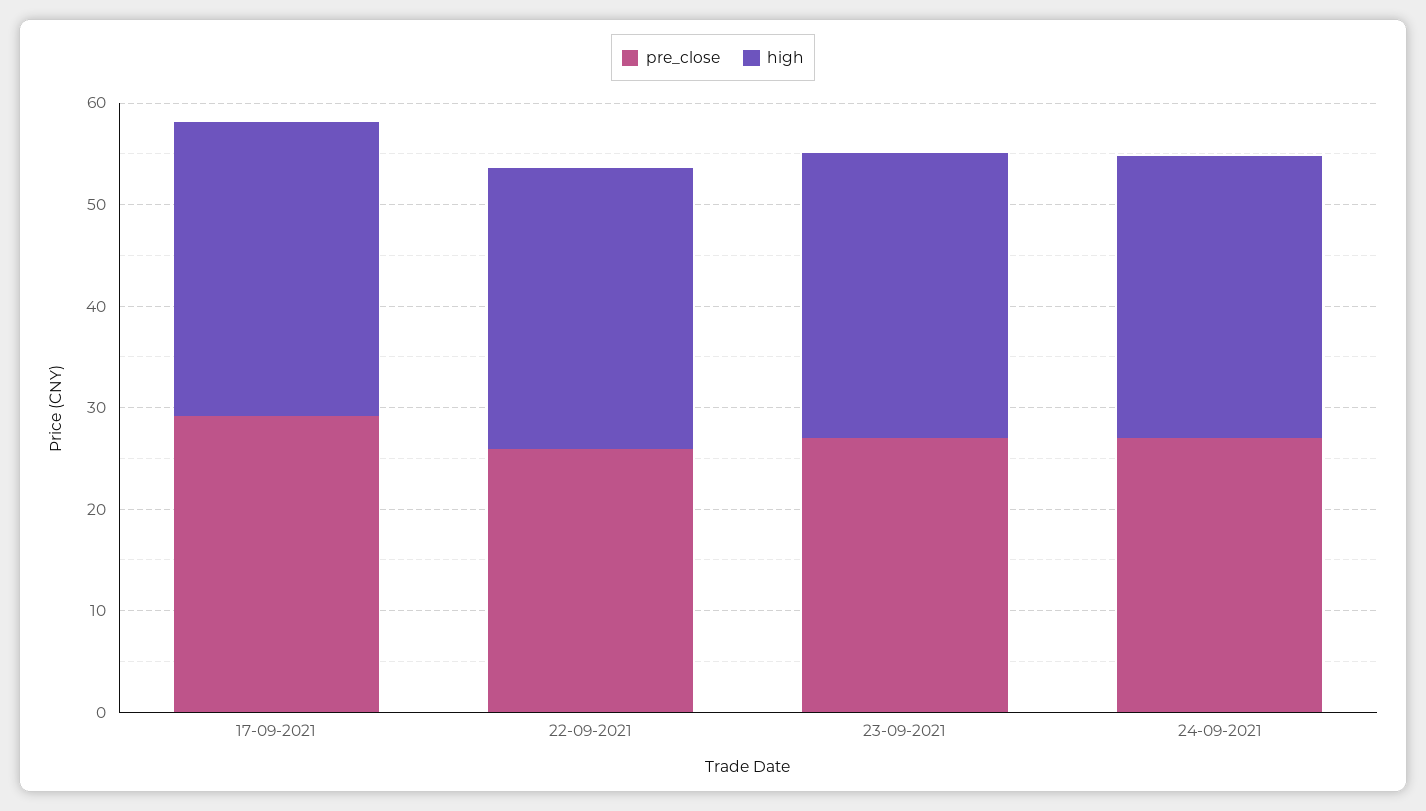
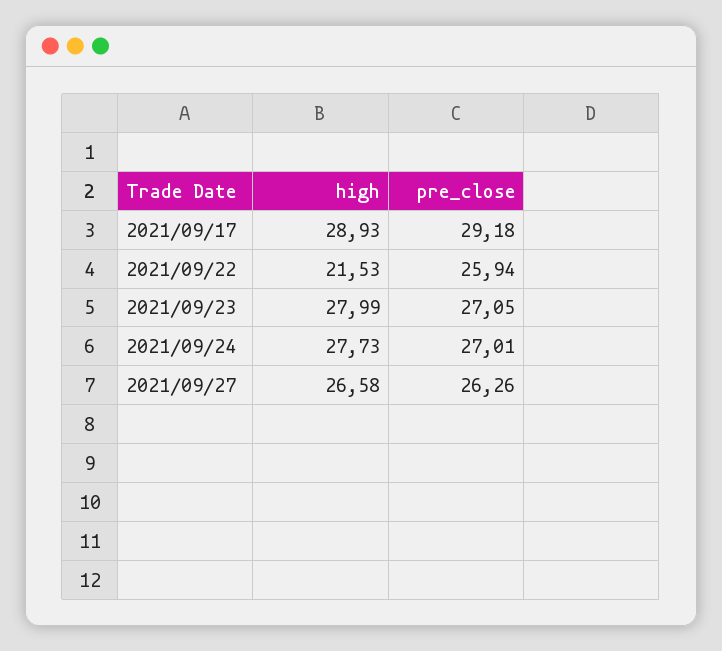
high, 22-09-2021: 28 -> 21.53
high, 2021/09/27: none -> 26.58
pre_close, 2021/09/27: none -> 26.26

